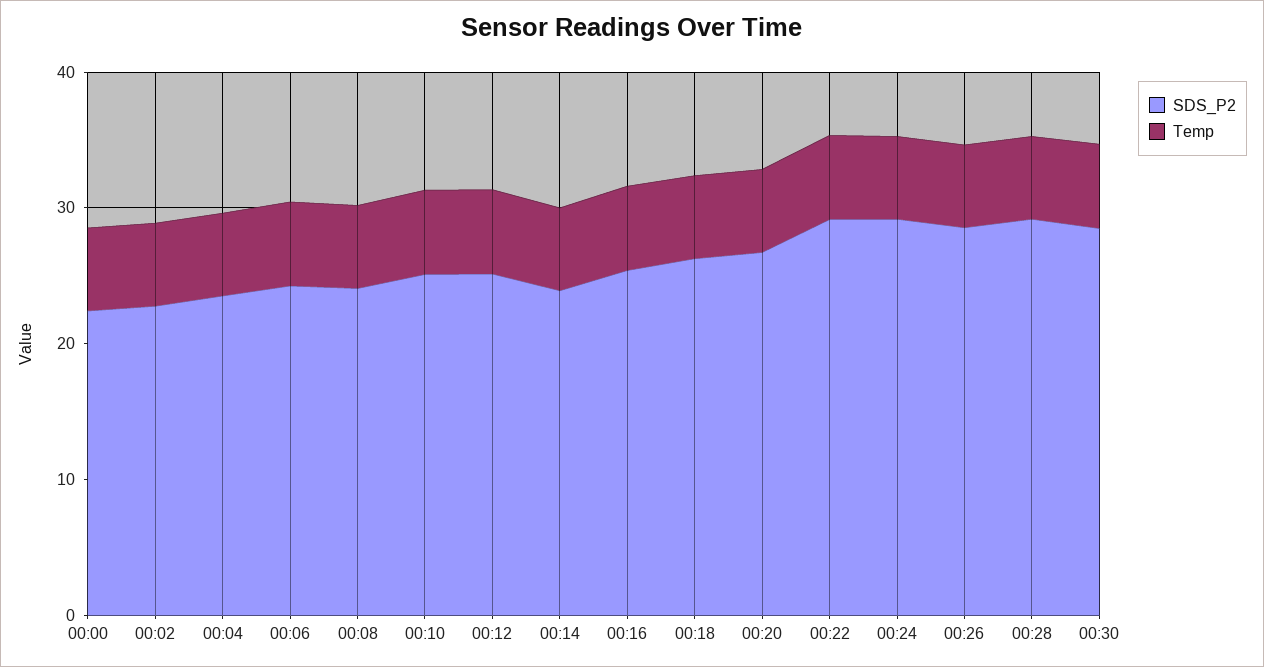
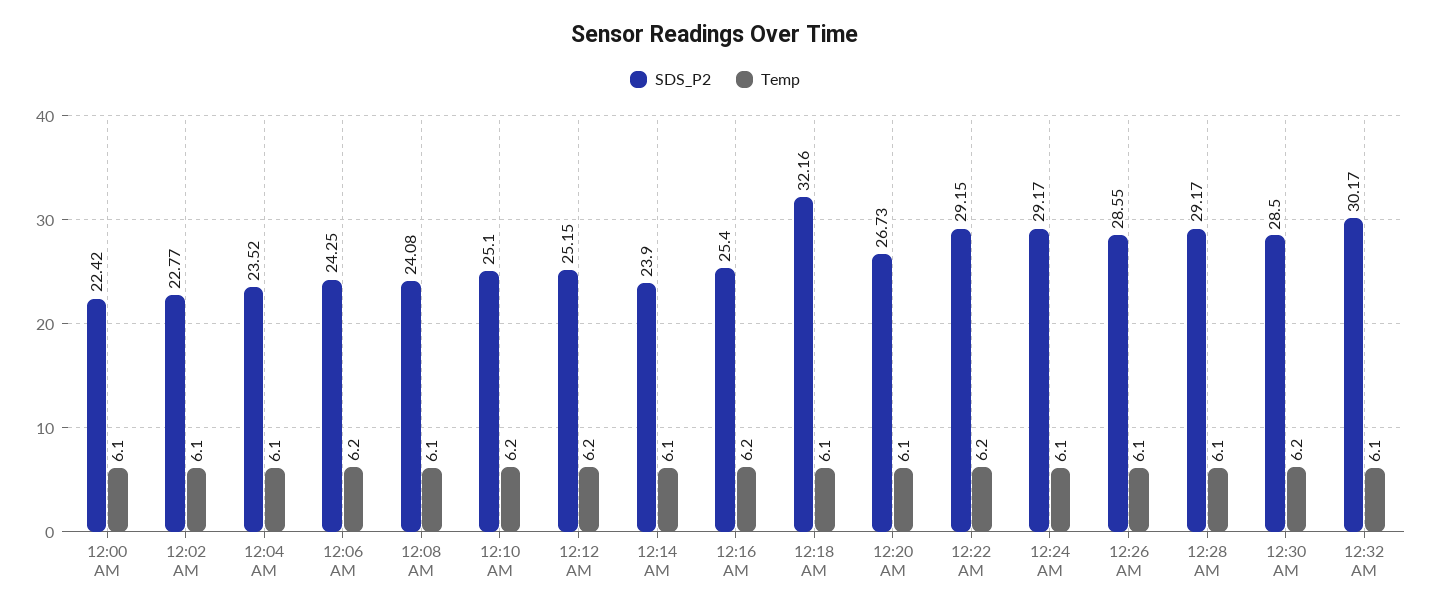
SDS_P2, 00:18: 26 -> 32.16
SDS_P2, 12:32 AM: none -> 30.17
Temp, 12:32 AM: none -> 6.1

